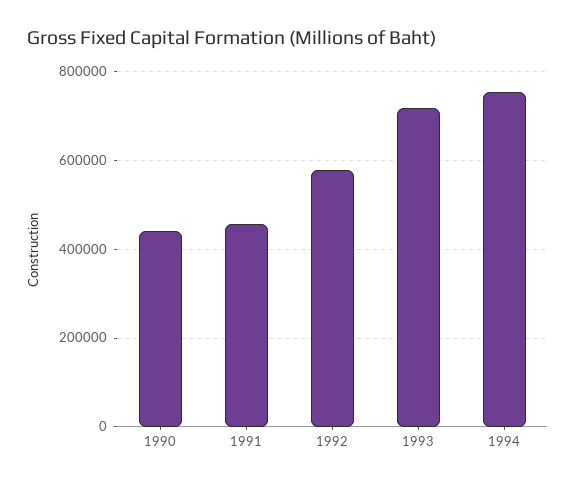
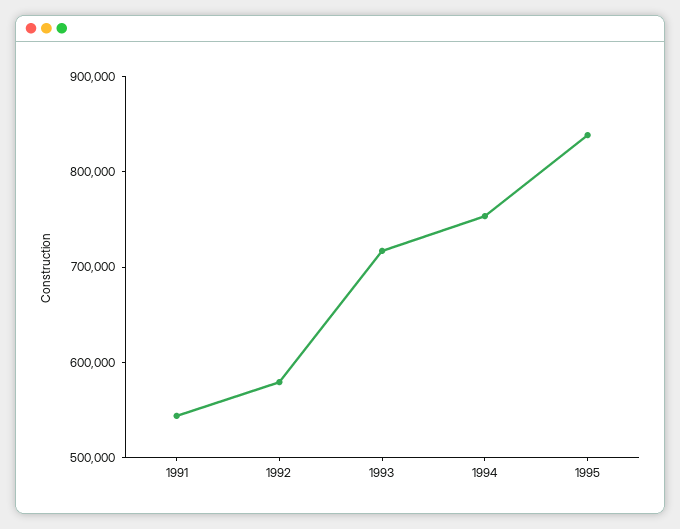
1990: 440000 -> none
1991: 460000 -> 540000
1995: none -> 840000

